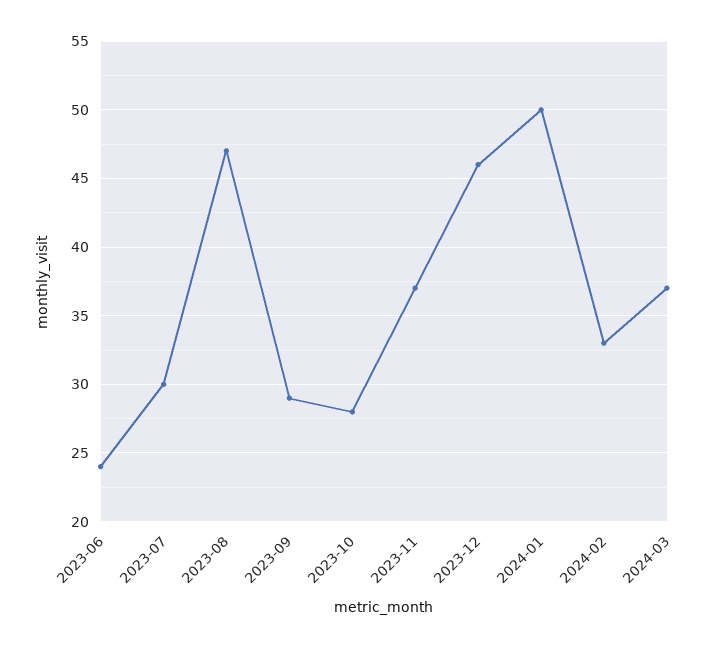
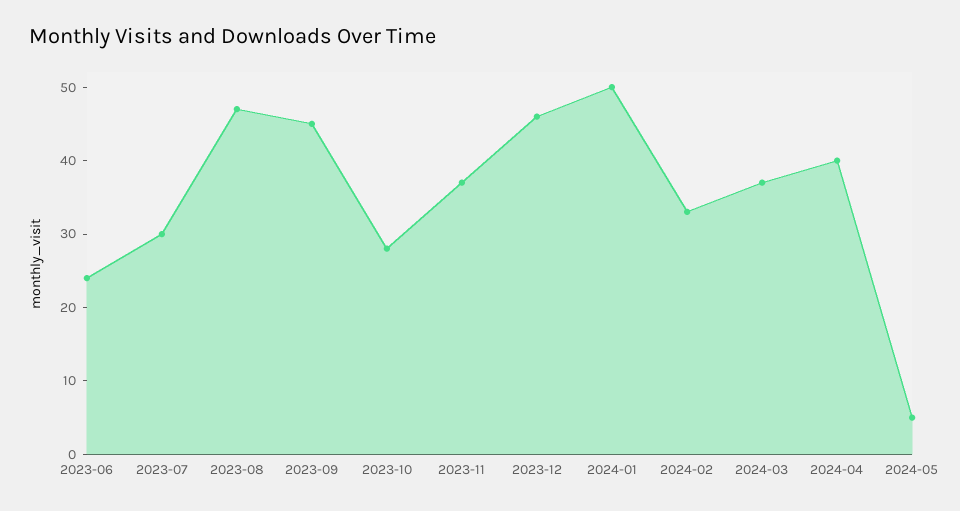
2023-09: 29 -> 45
2024-04: none -> 40
2024-05: none -> 5

